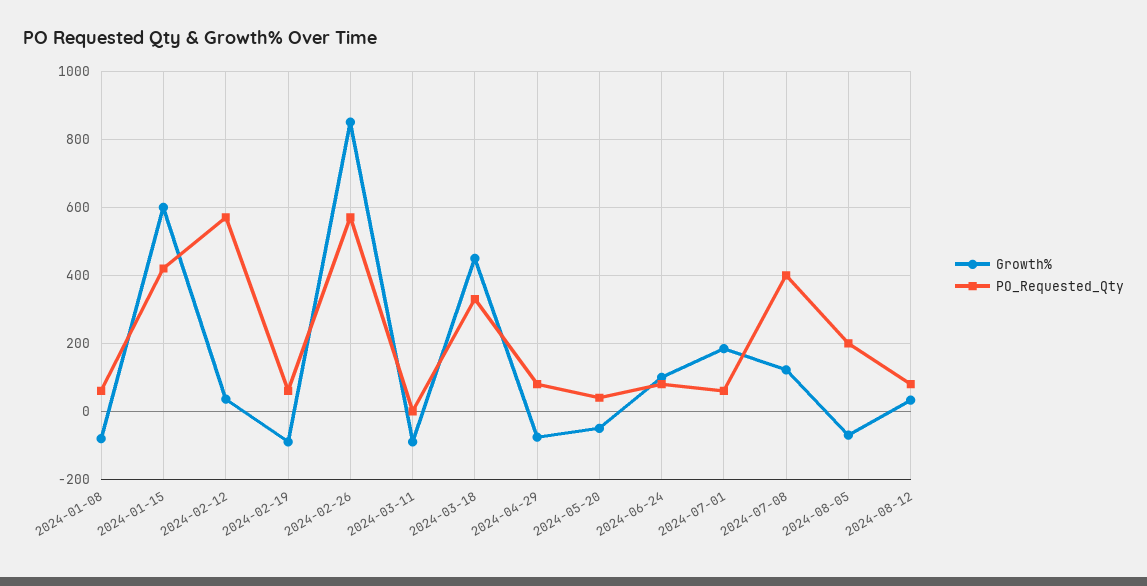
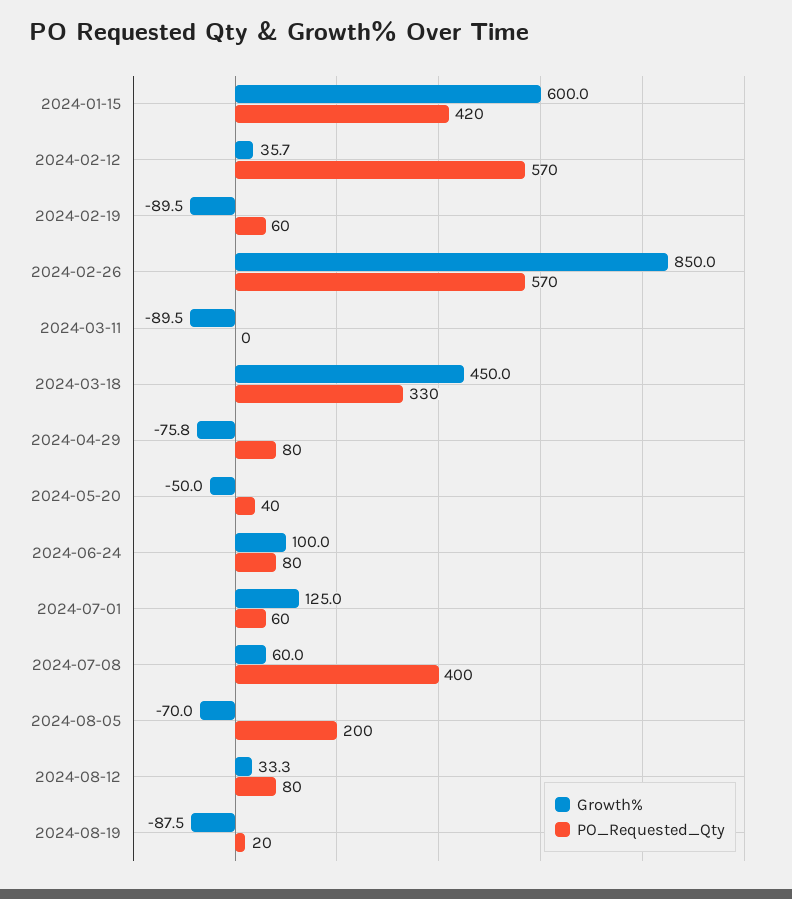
Growth%, 2024-01-08: -80 -> none
PO_Requested_Qty, 2024-01-08: 60 -> none
Growth%, 2024-07-01: 180 -> 125
Growth%, 2024-07-08: 120 -> 60
Growth%, 2024-08-19: none -> -87.5
PO_Requested_Qty, 2024-08-19: none -> 20

